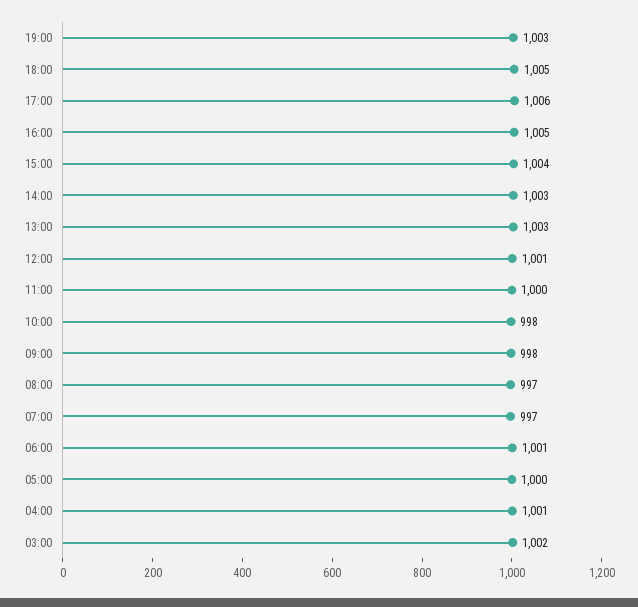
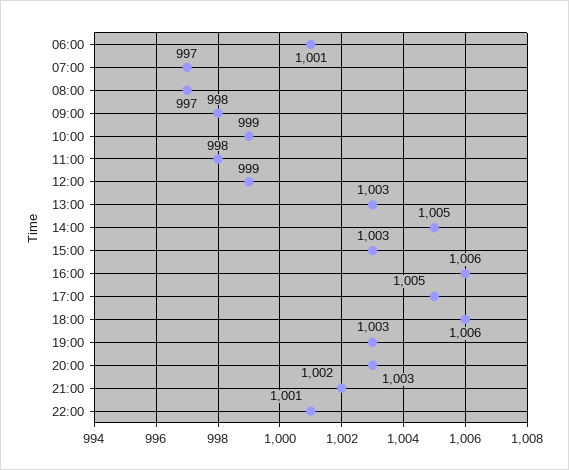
18:00: 1005 -> 1006
17:00: 1006 -> 1005
16:00: 1005 -> 1006
15:00: 1004 -> 1003
14:00: 1003 -> 1005
12:00: 1001 -> 999
11:00: 1000 -> 998
10:00: 998 -> 999
05:00: 1000 -> none
04:00: 1001 -> none
03:00: 1002 -> none
20:00: none -> 1003
21:00: none -> 1002
22:00: none -> 1001

